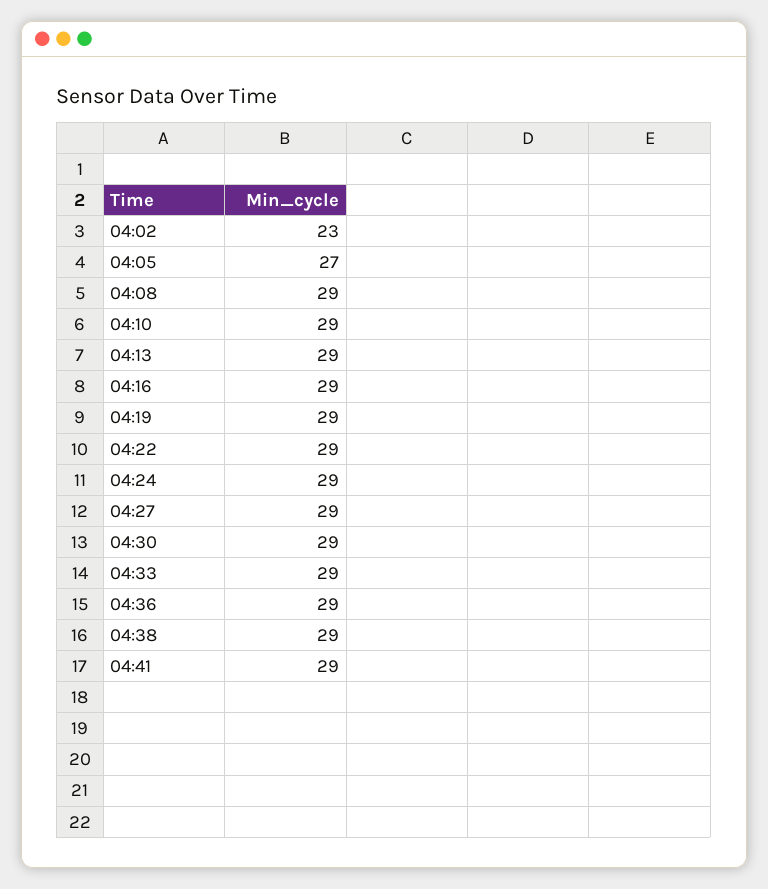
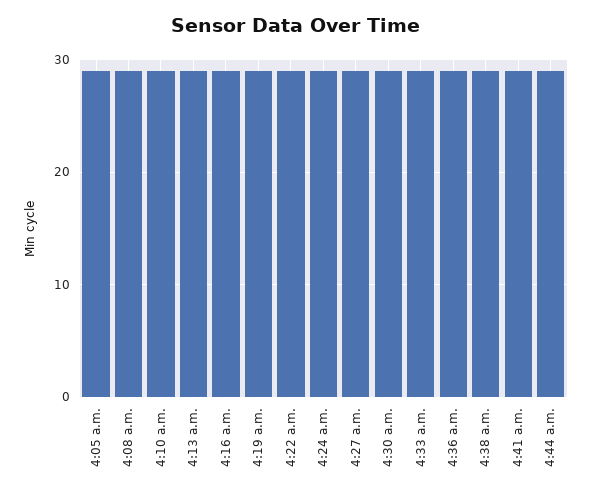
04:02: 23 -> none
04:05: 27 -> 29
4:44 a.m.: none -> 29

